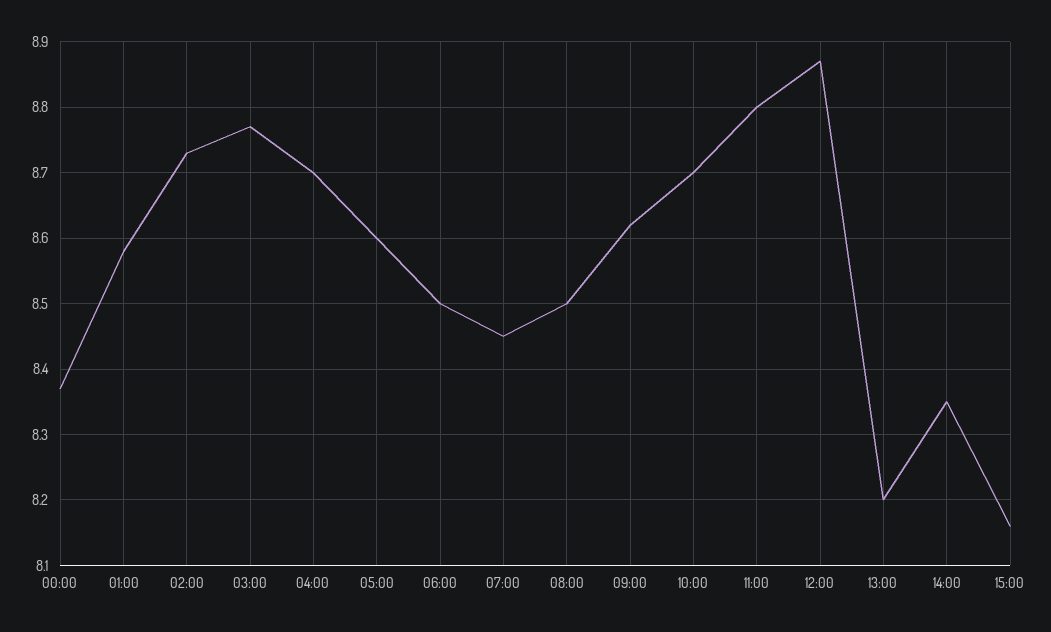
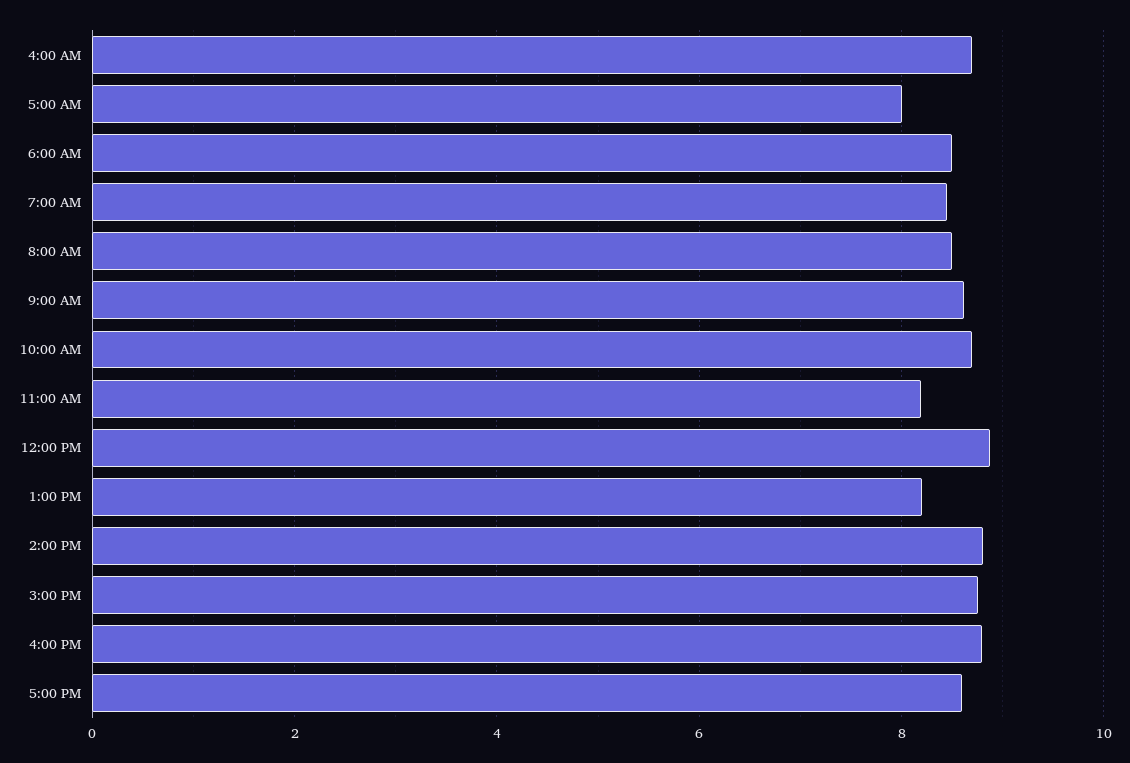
00:00: 8.37 -> none
01:00: 8.58 -> none
02:00: 8.73 -> none
03:00: 8.77 -> none
05:00: 8.6 -> 8
11:00: 8.8 -> 8.2
14:00: 8.35 -> 8.8
15:00: 8.16 -> 8.8
4:00 PM: none -> 8.8
5:00 PM: none -> 8.6

